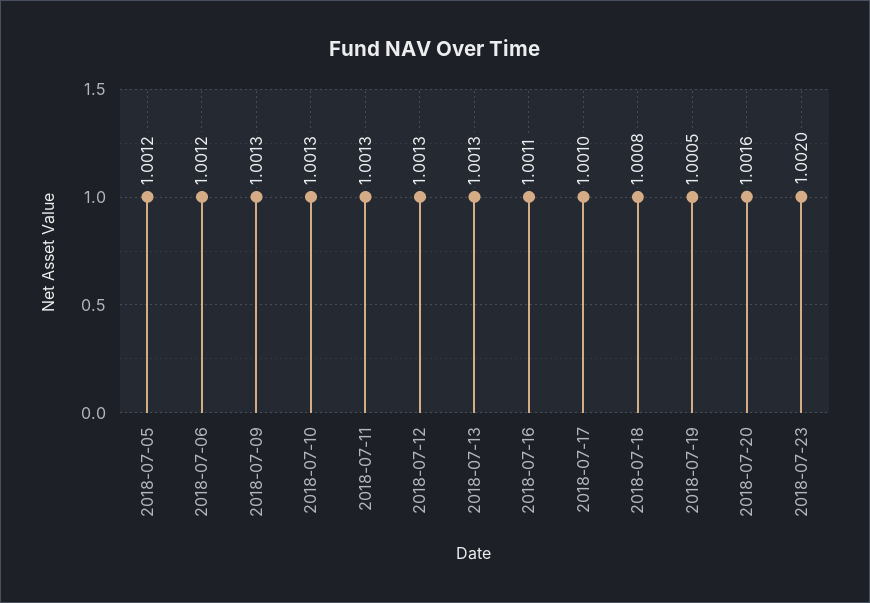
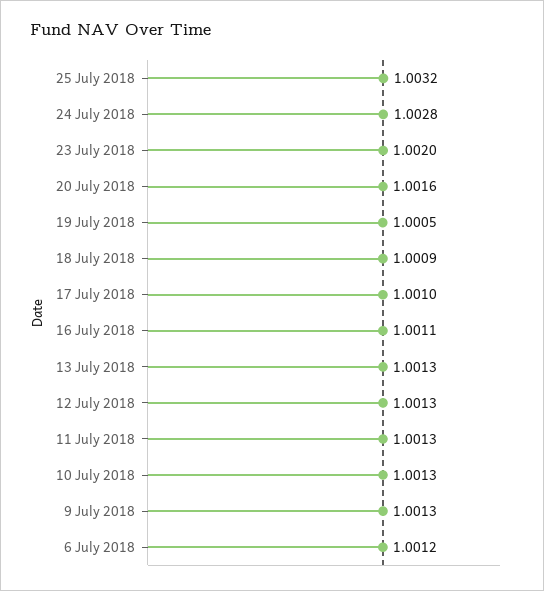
2018-07-05: 1.0012 -> none
2018-07-18: 1.0008 -> 1.0009
25 July 2018: none -> 1.0032
24 July 2018: none -> 1.0028

